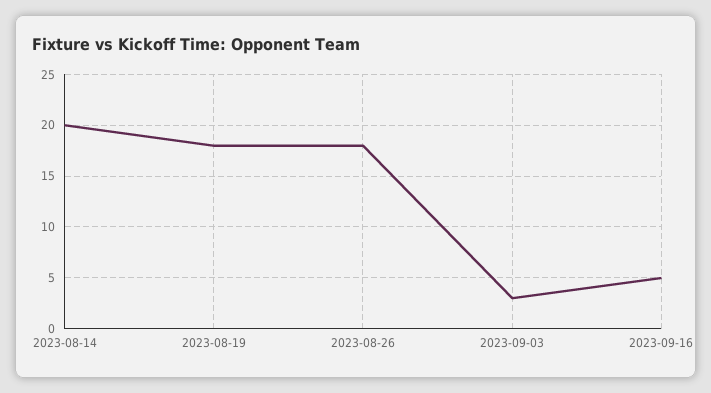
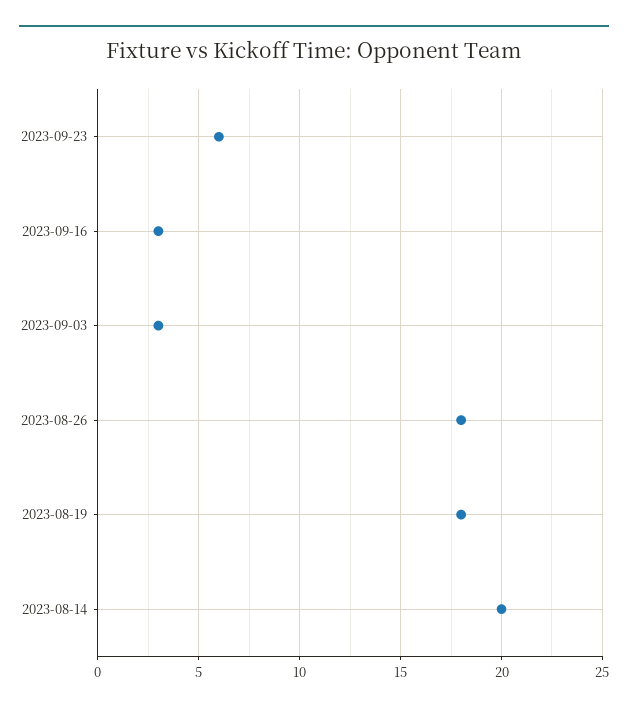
2023-09-16: 5 -> 3
2023-09-23: none -> 6

